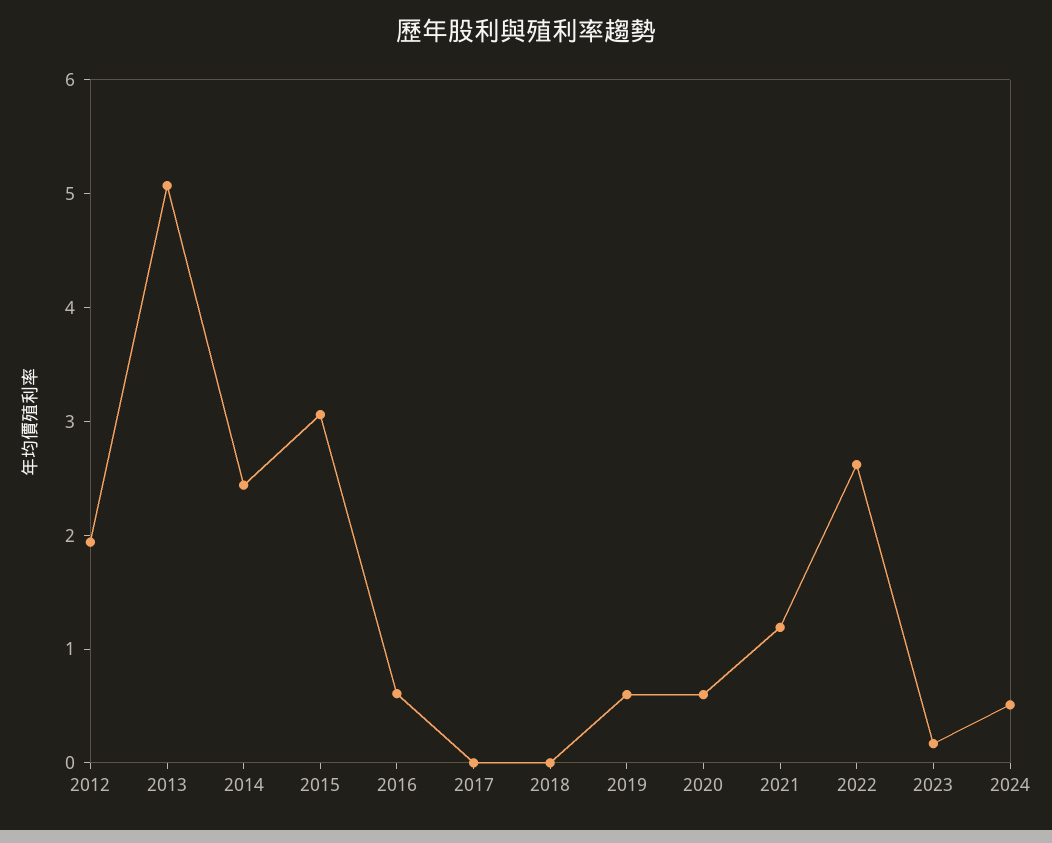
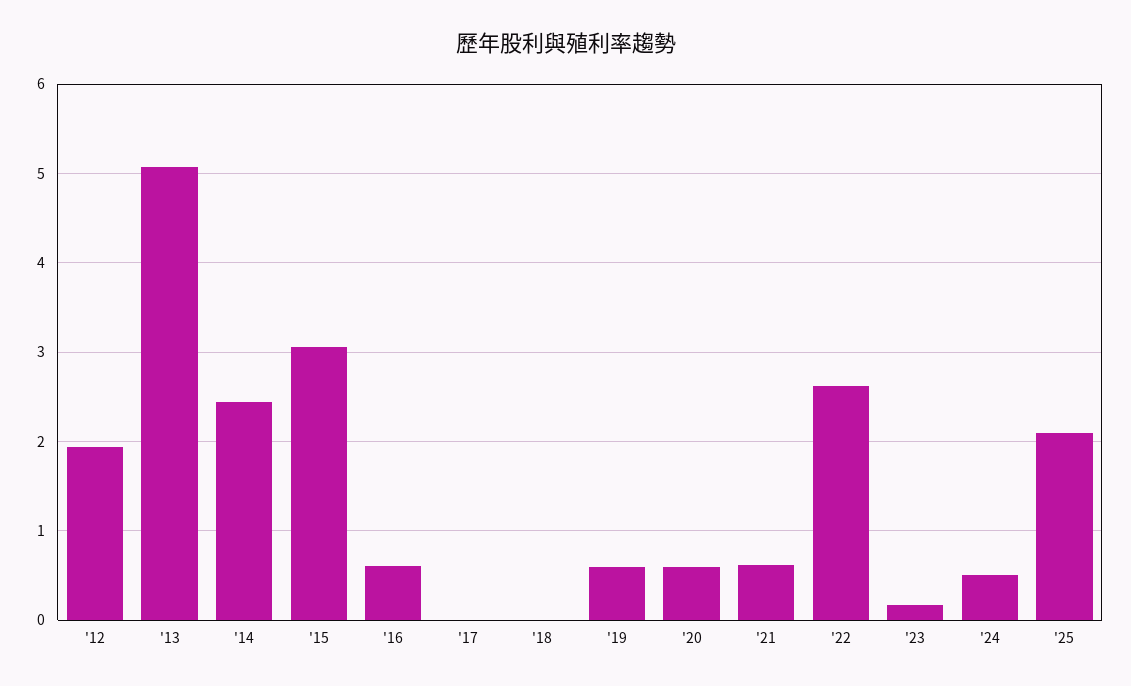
2021: 1.2 -> 0.6
'25: none -> 2.1

